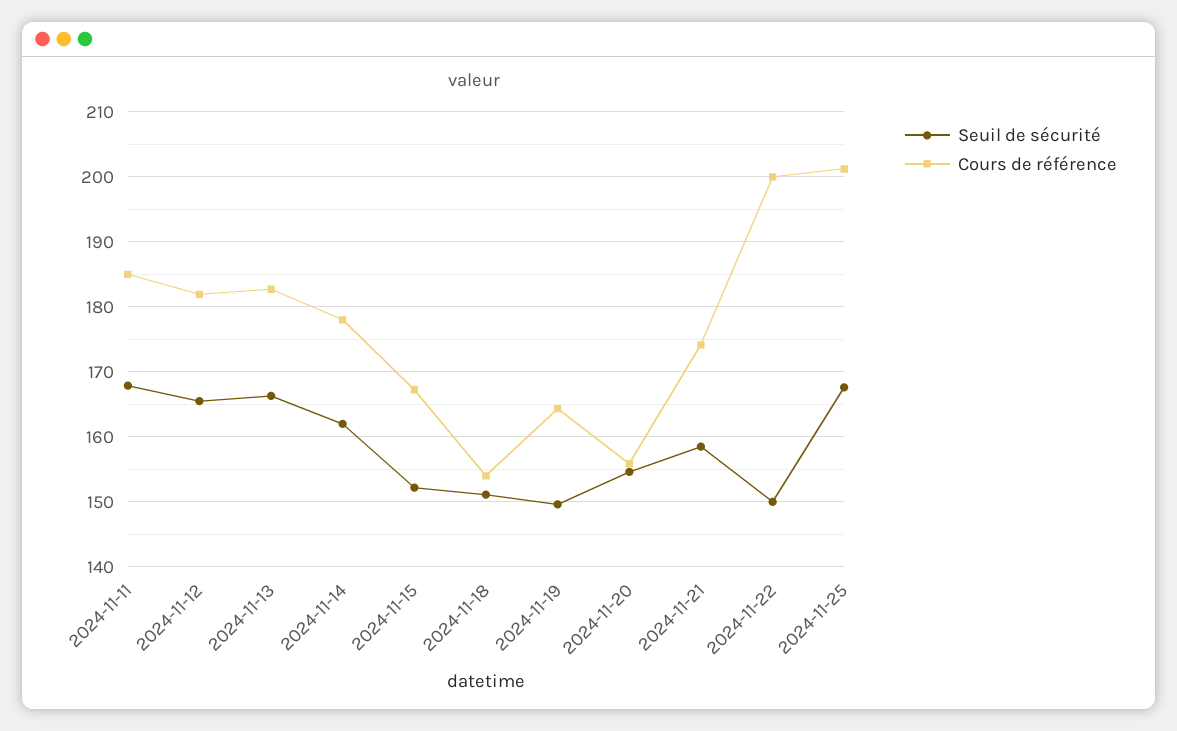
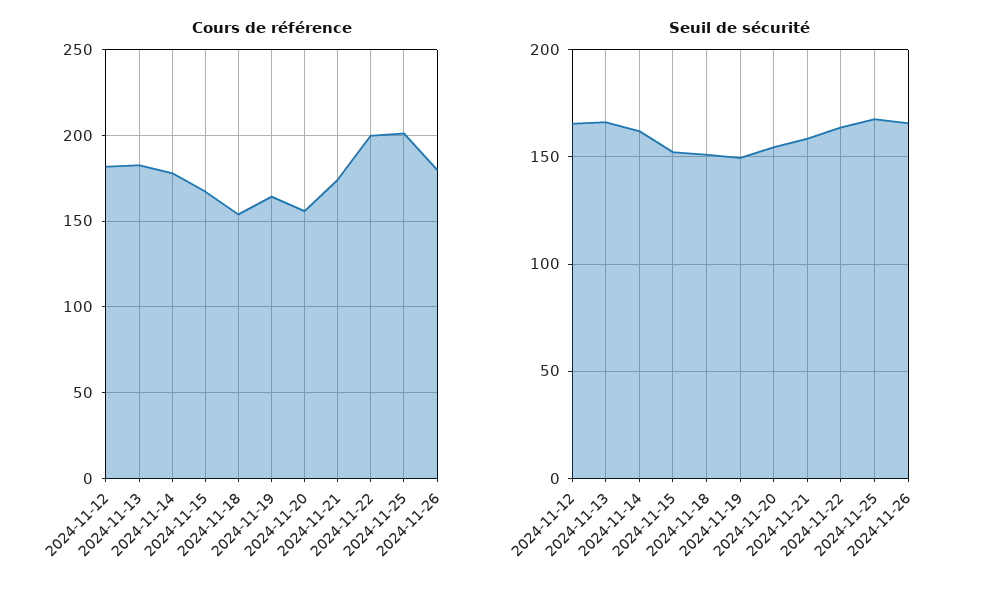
Seuil de sécurité, 2024-11-11: 168 -> none
Cours de référence, 2024-11-11: 185 -> none
Seuil de sécurité, 2024-11-22: 150 -> 165
Cours de référence, 2024-11-26: none -> 180
Seuil de sécurité, 2024-11-26: none -> 165

